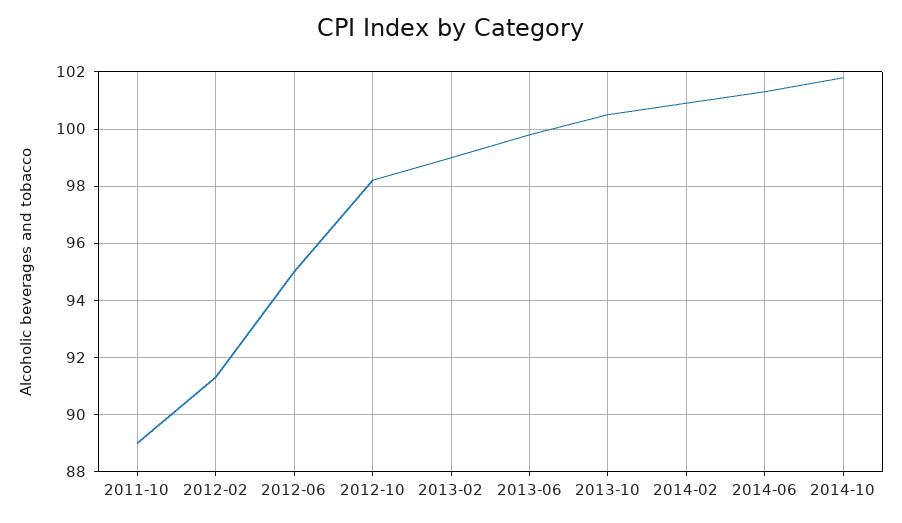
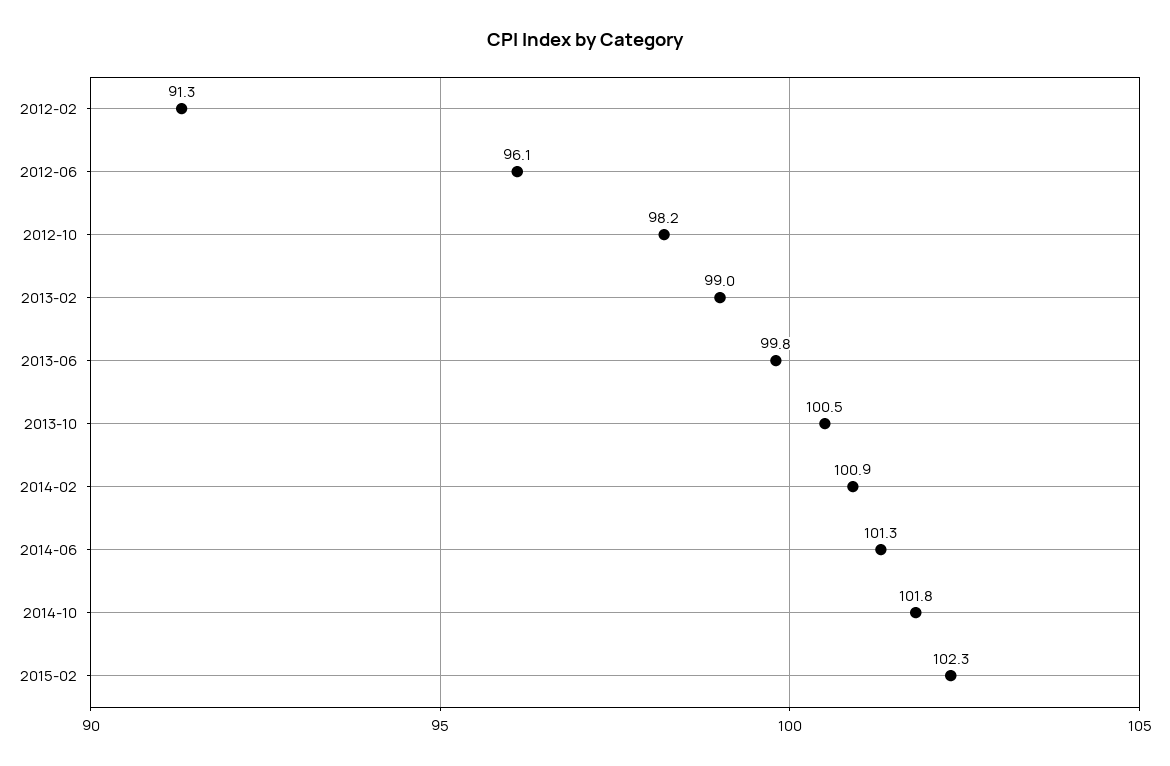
2011-10: 89 -> none
2012-06: 95 -> 96.1
2015-02: none -> 102.3

